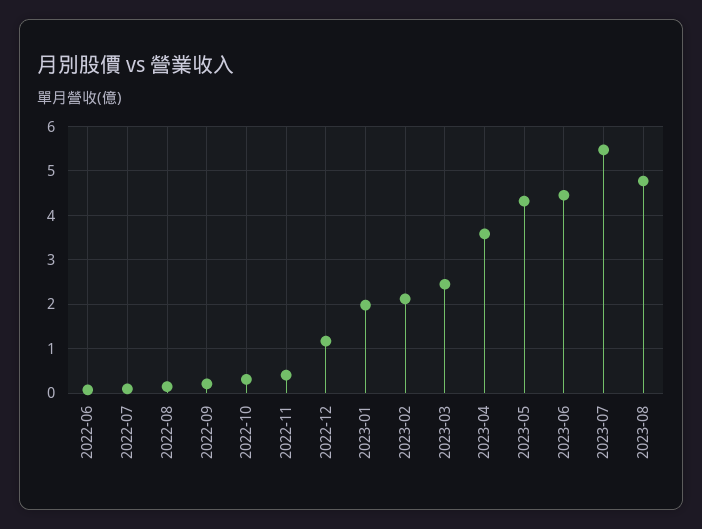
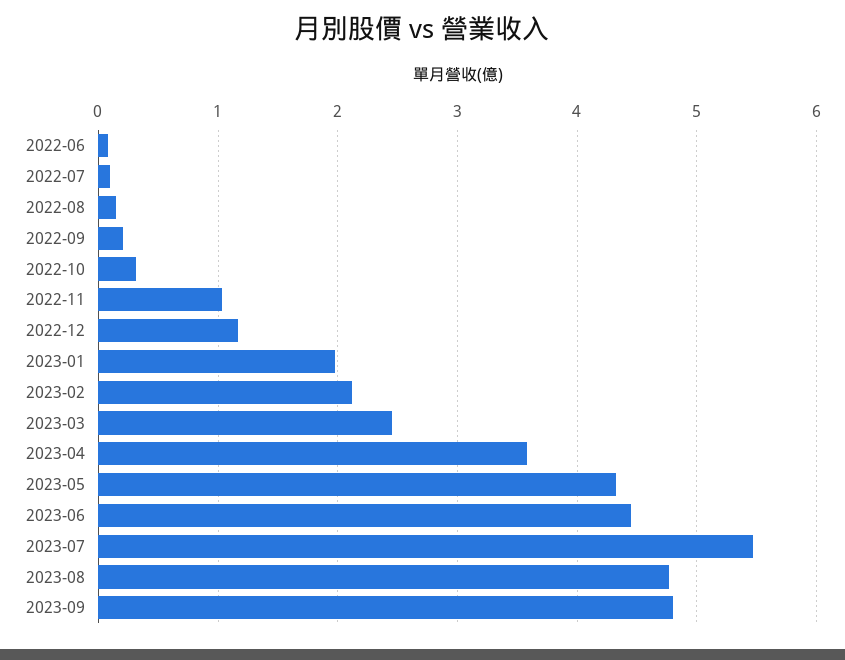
2022-11: 0.4 -> 1
2023-09: none -> 4.8

